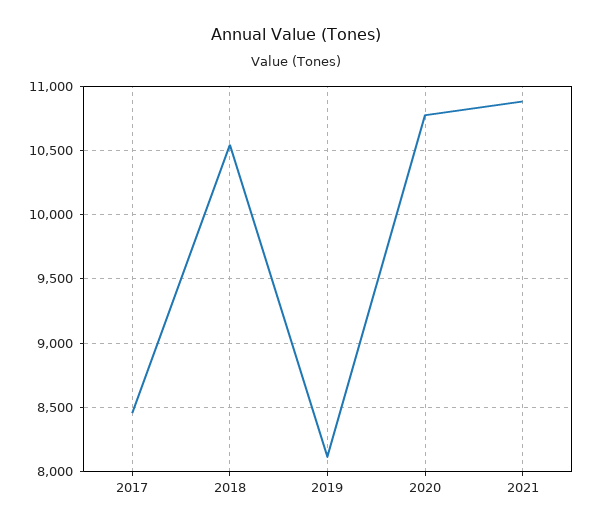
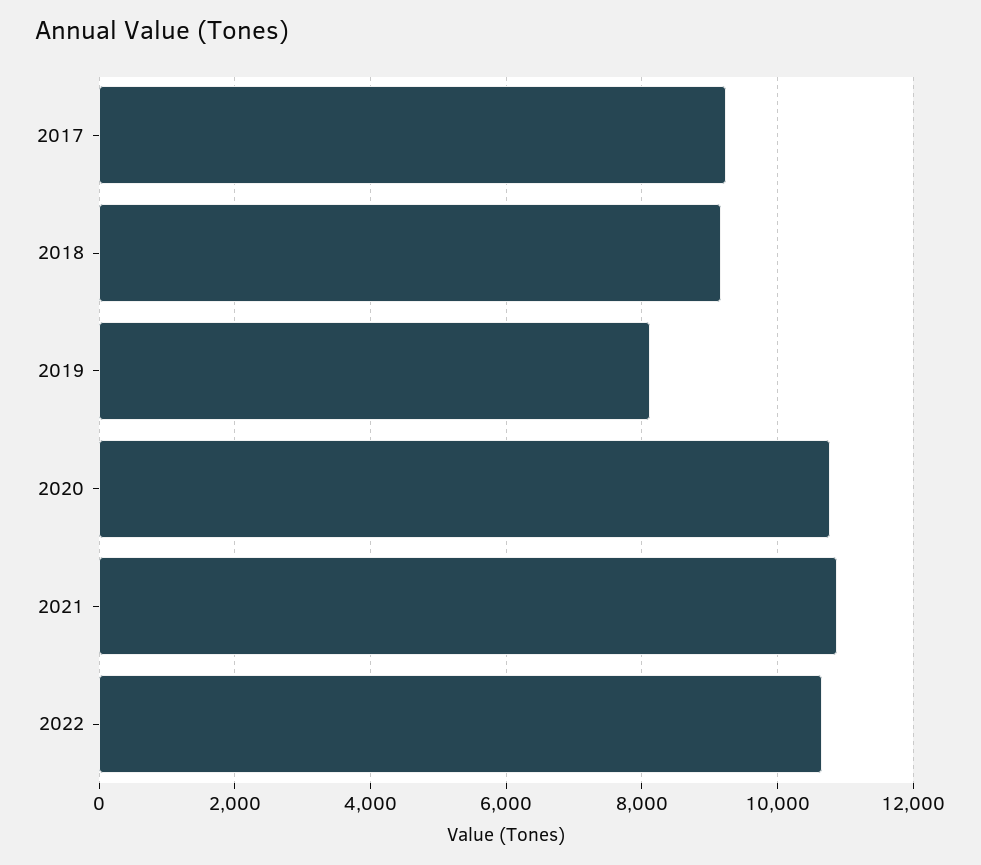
2017: 8450 -> 9200
2018: 10550 -> 9200
2022: none -> 10600

